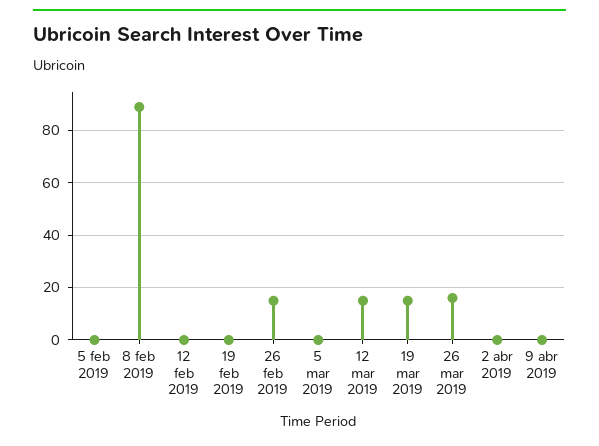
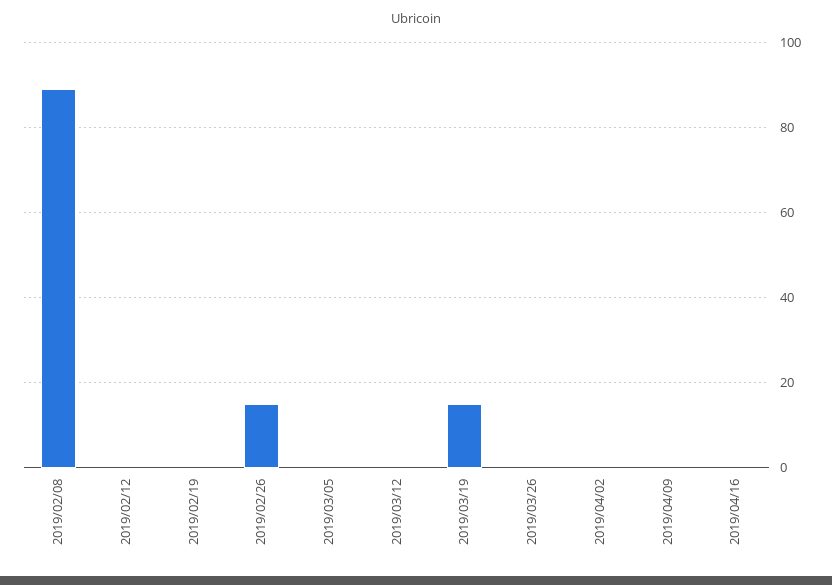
5 feb 2019: 0 -> none
12 mar 2019: 15 -> 0
26 mar 2019: 15 -> 0
2019/04/16: none -> 0

